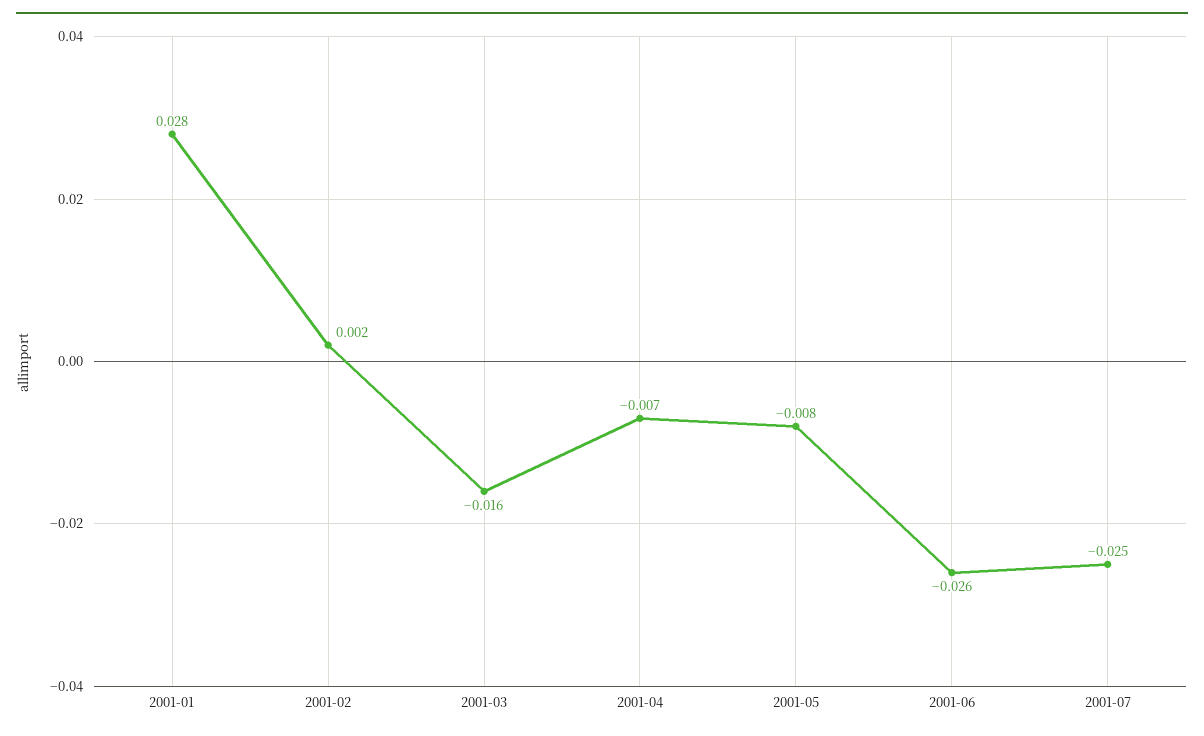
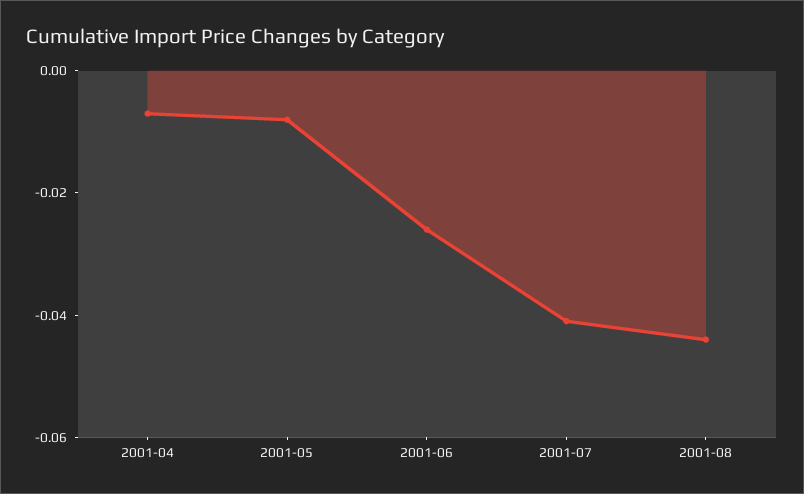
2001-01: 0.028 -> none
2001-02: 0.002 -> none
2001-03: -0.016 -> none
2001-07: -0.025 -> -0.04
2001-08: none -> -0.045

